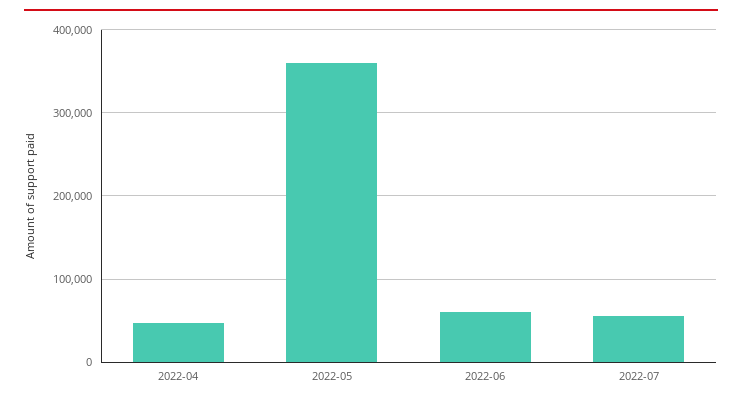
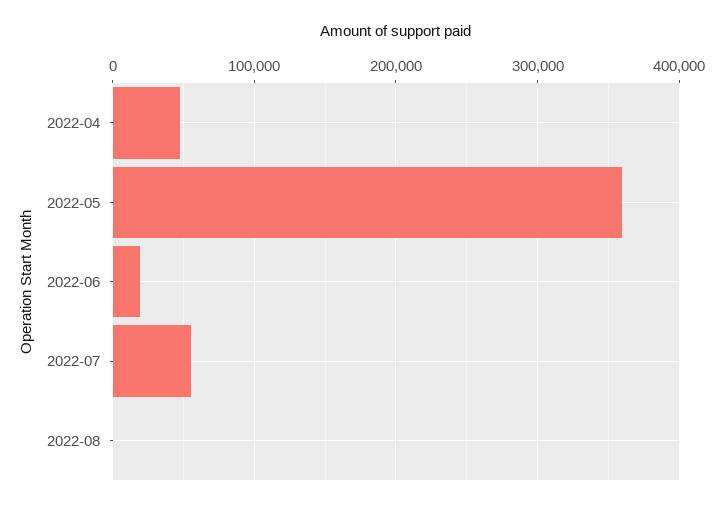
2022-06: 60000 -> 20000
2022-08: none -> 0

